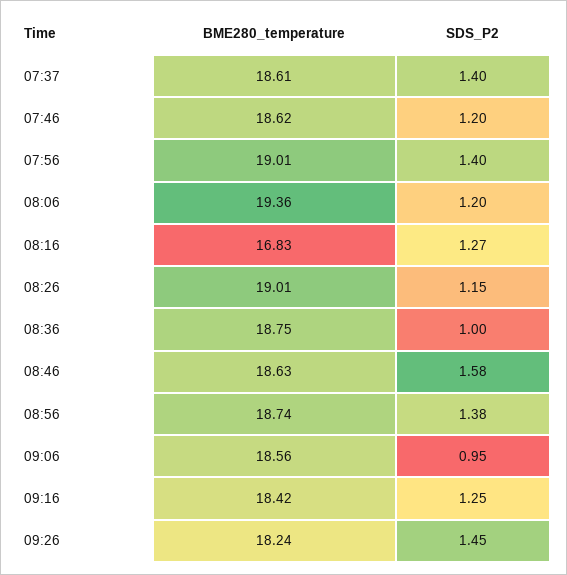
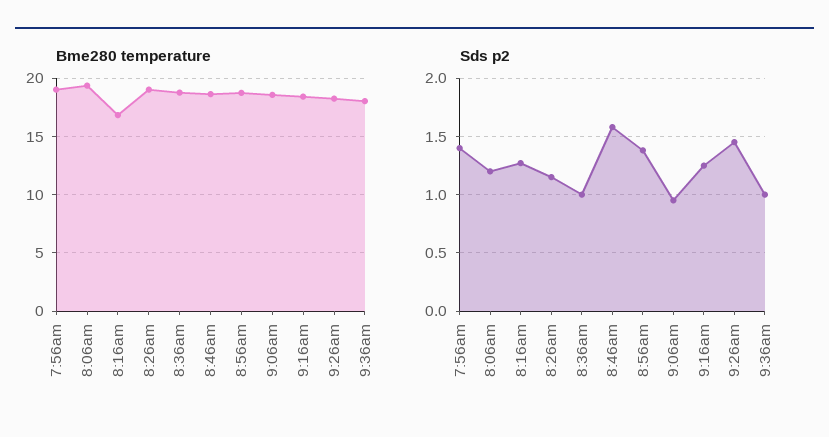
BME280_temperature, 07:37: 18.61 -> none
SDS_P2, 07:37: 1.4 -> none
BME280_temperature, 07:46: 18.62 -> none
SDS_P2, 07:46: 1.2 -> none
BME280_temperature, 9:36am: none -> 18
SDS_P2, 9:36am: none -> 1

